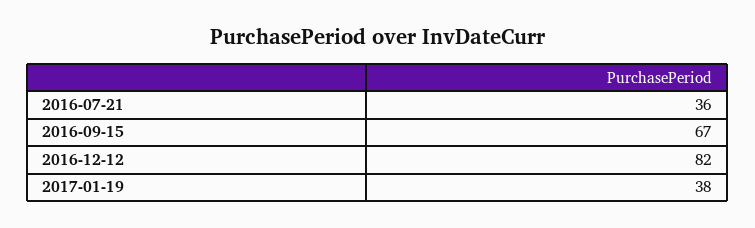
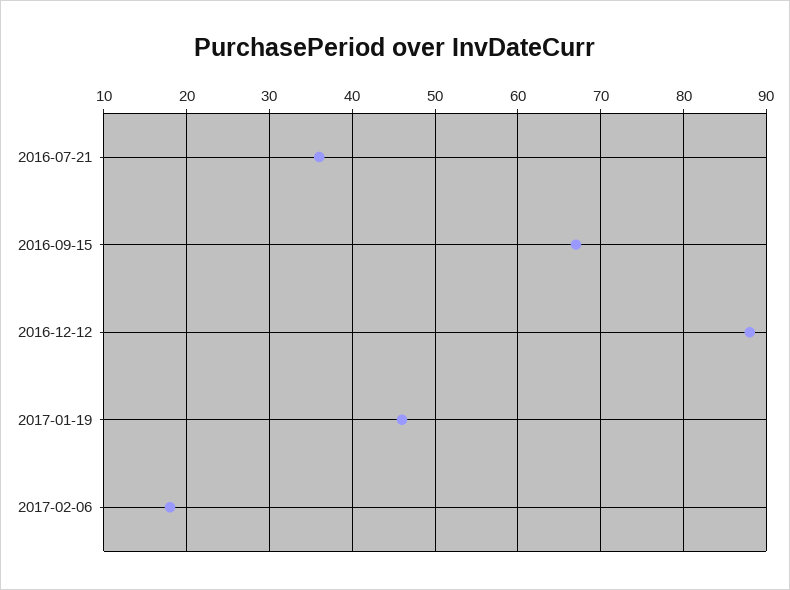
2016-12-12: 82 -> 88
2017-01-19: 38 -> 46
2017-02-06: none -> 18

